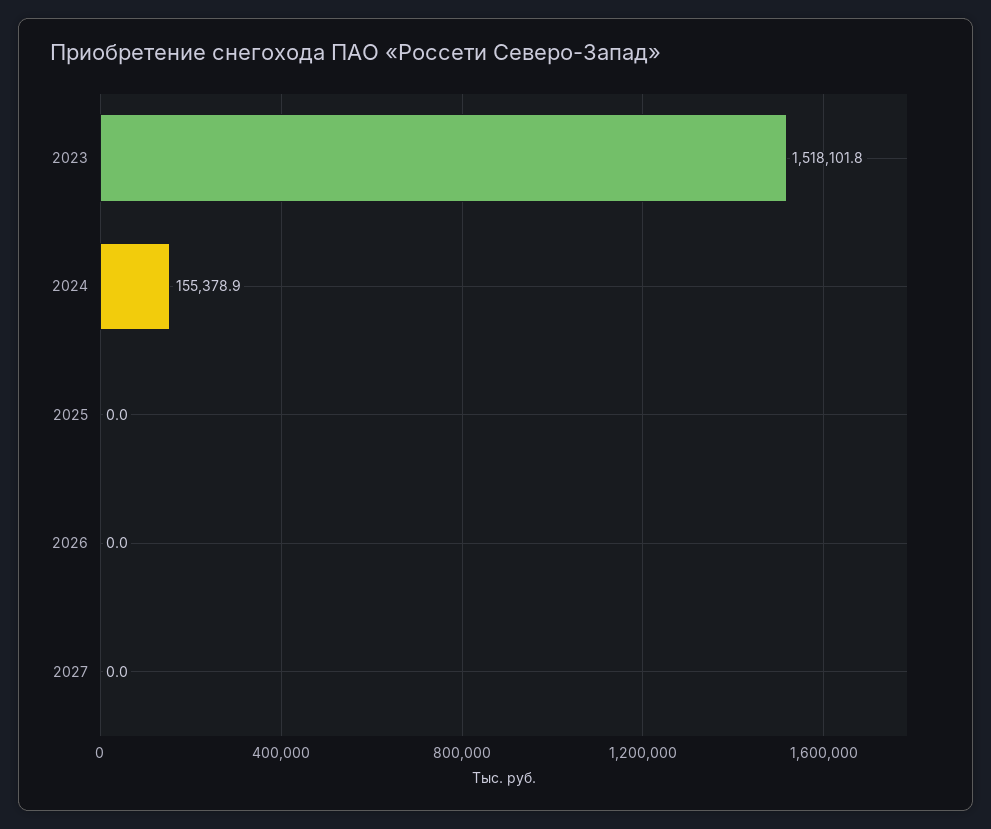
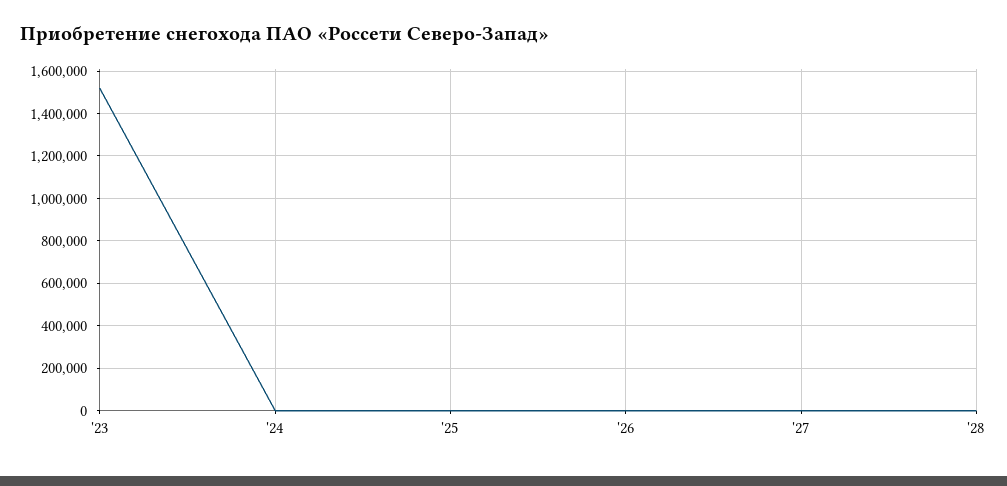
2024: 155378.9 -> 0
'28: none -> 0

